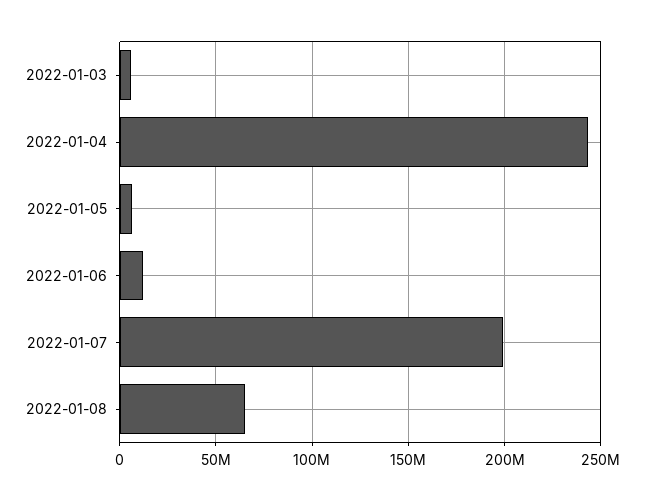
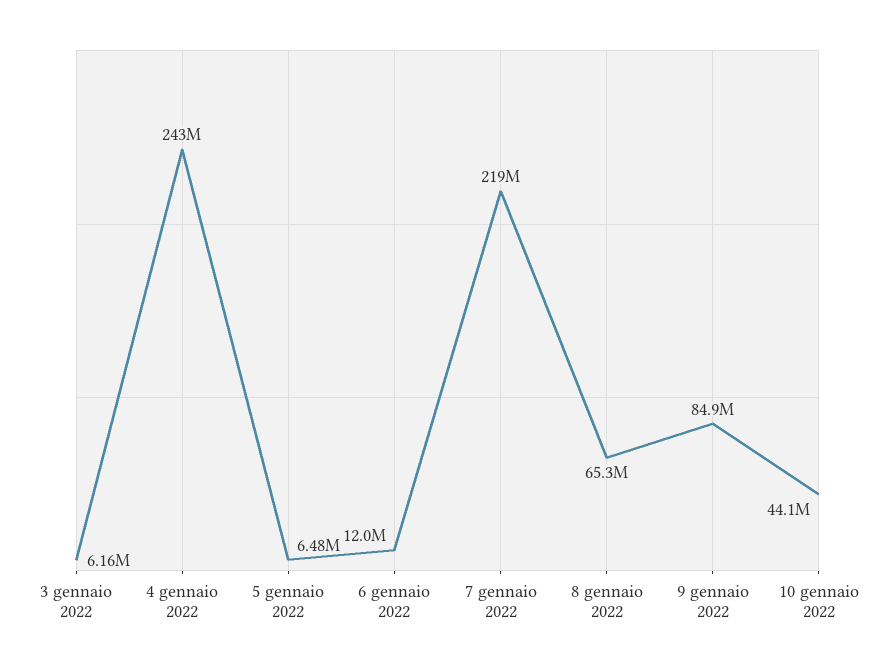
2022-01-07: 200000000 -> 219000000
9 gennaio 2022: none -> 84900000
10 gennaio 2022: none -> 44100000

